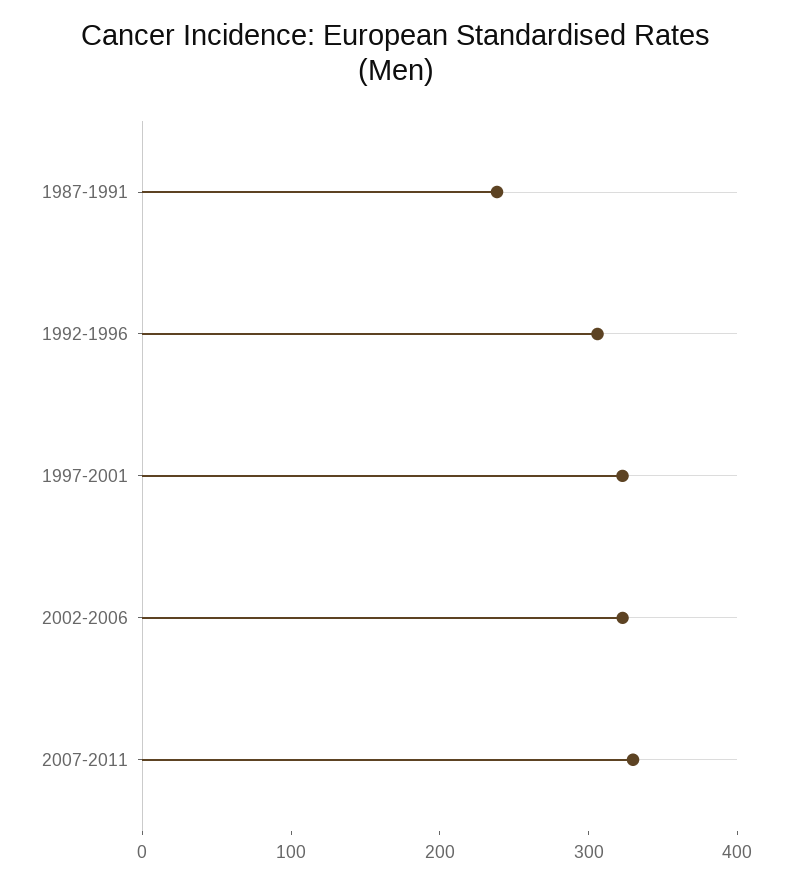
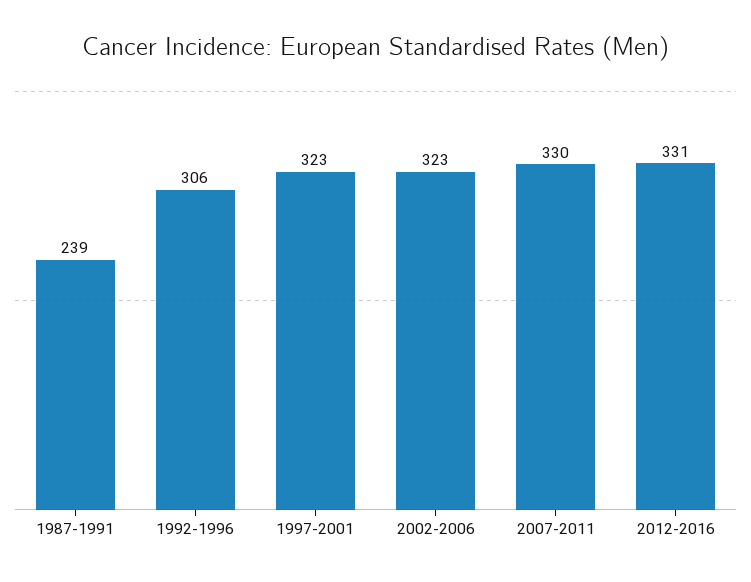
2012-2016: none -> 331

